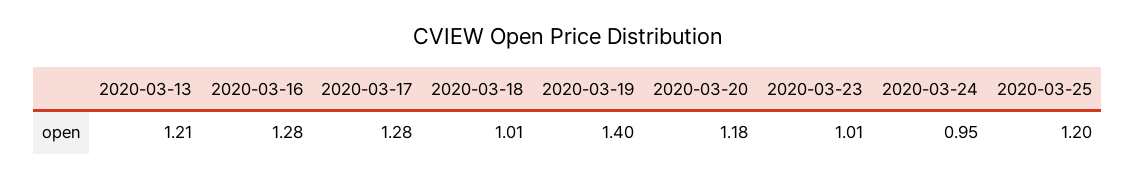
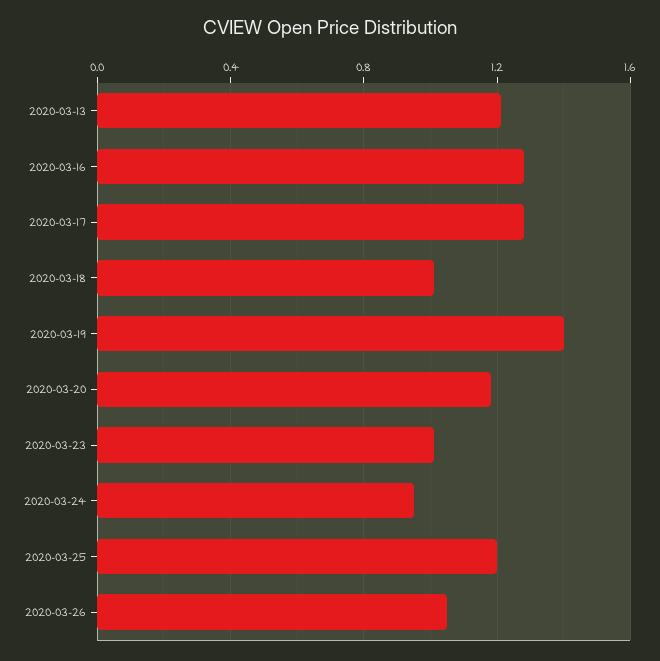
2020-03-26: none -> 1.05

